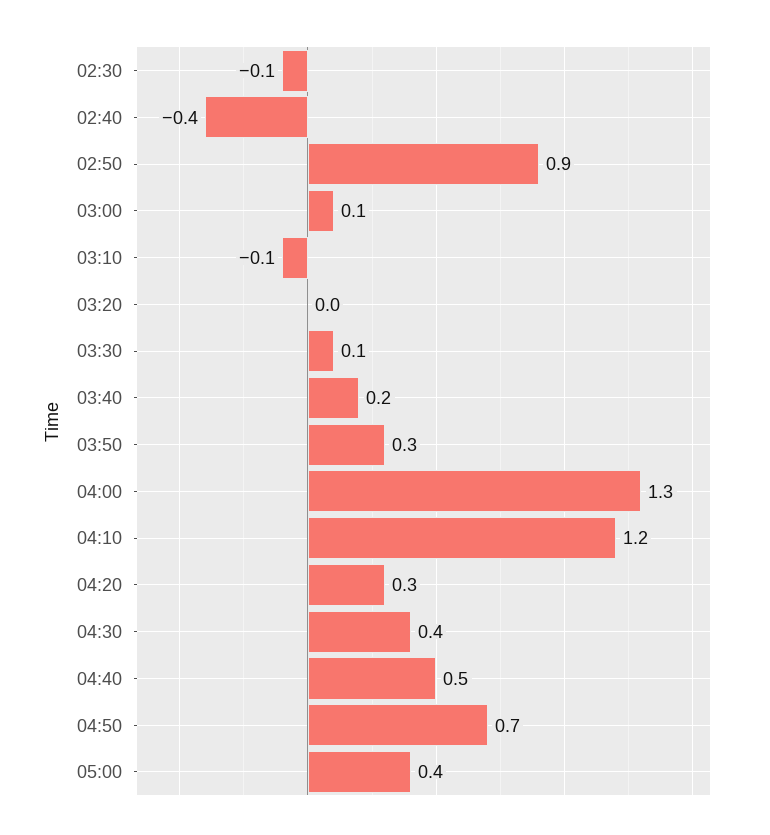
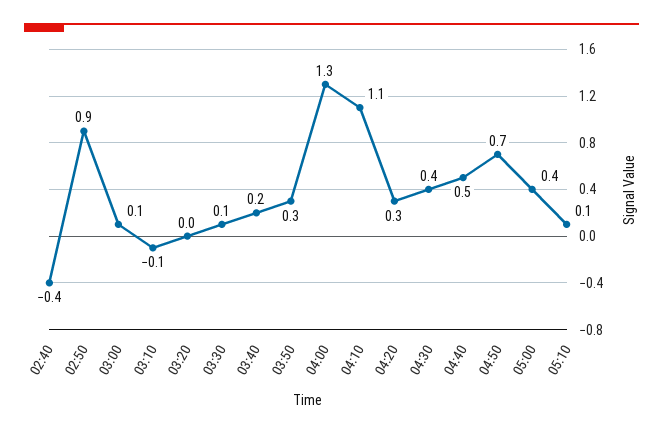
02:30: -0.1 -> none
04:10: 1.2 -> 1.1
05:10: none -> 0.1

